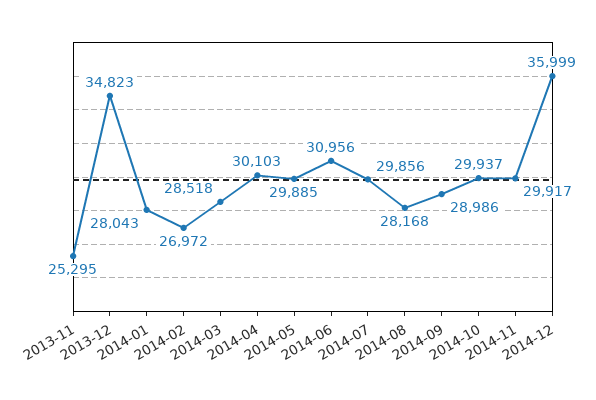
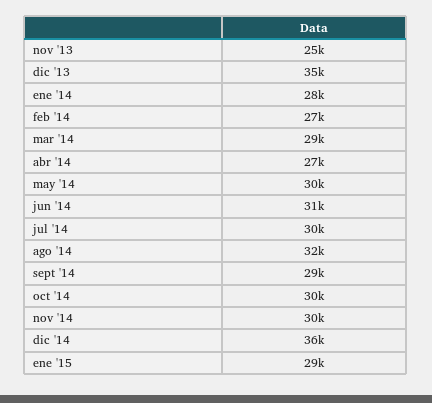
2014-04: 30103 -> 27000
2014-08: 28168 -> 32000
ene '15: none -> 29000

